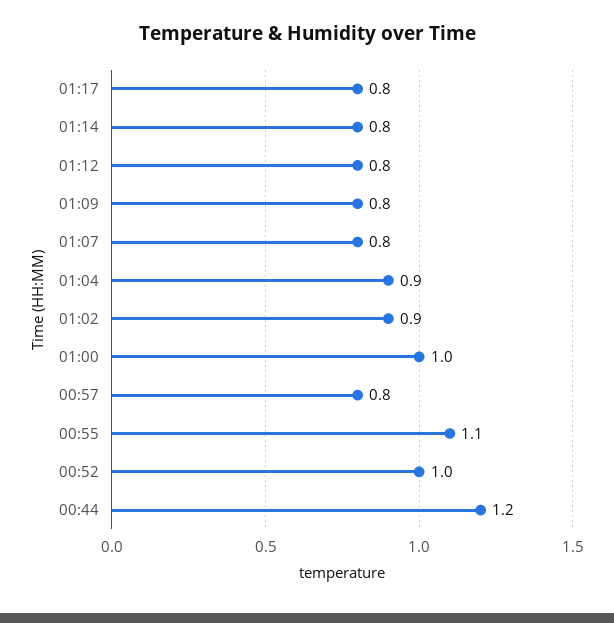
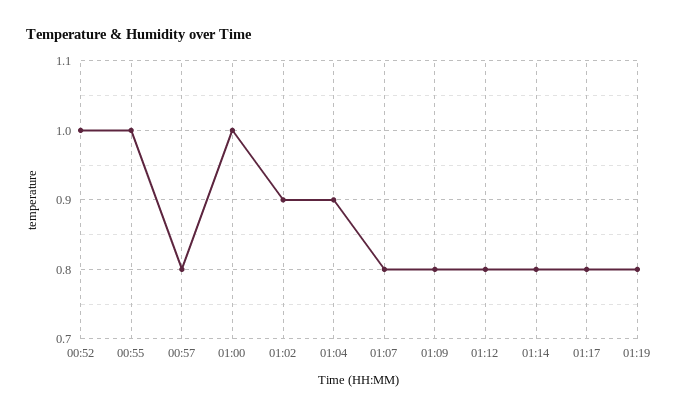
00:55: 1.1 -> 1
00:44: 1.2 -> none
01:19: none -> 0.8

